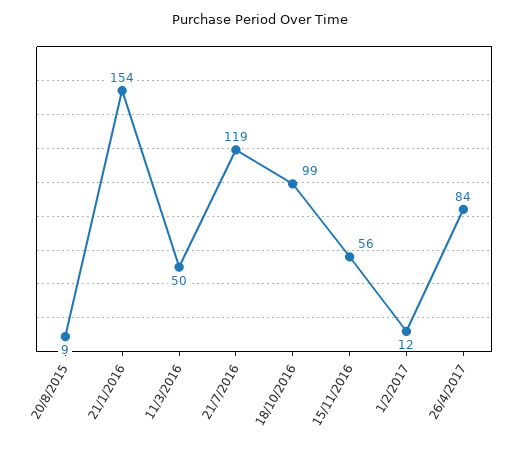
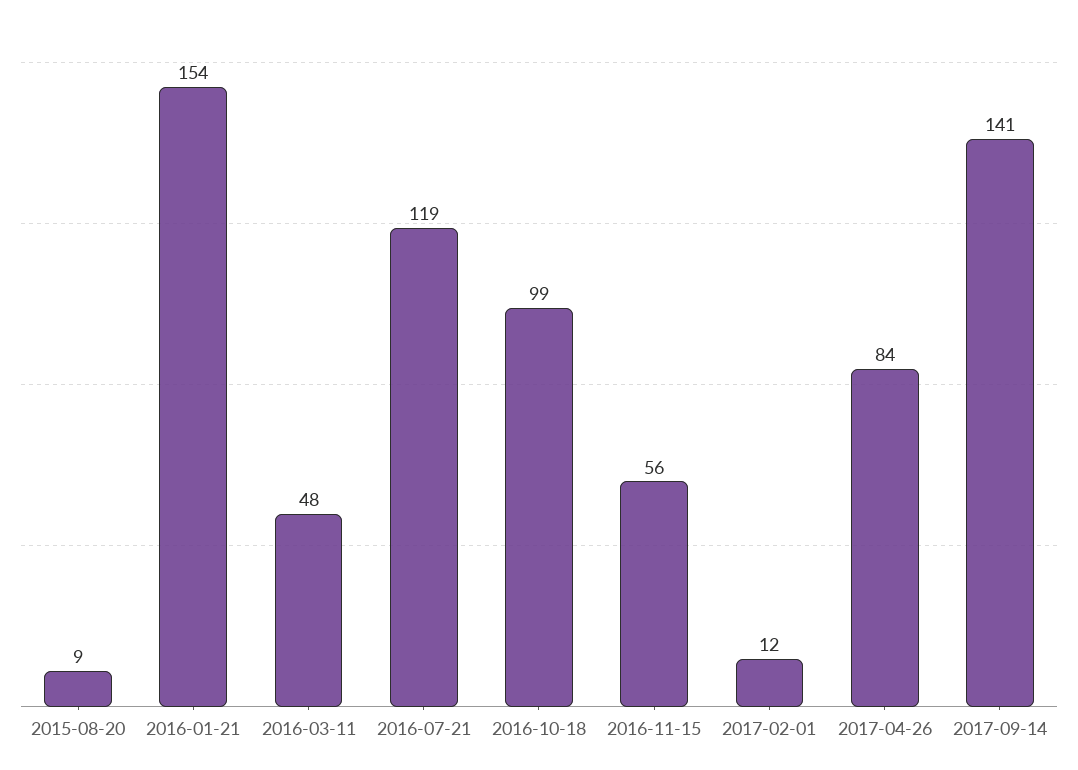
11/3/2016: 50 -> 48
2017-09-14: none -> 141

